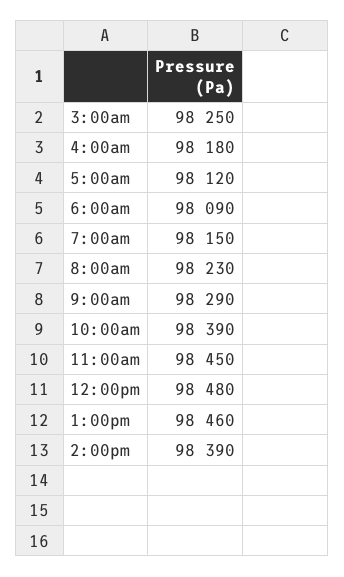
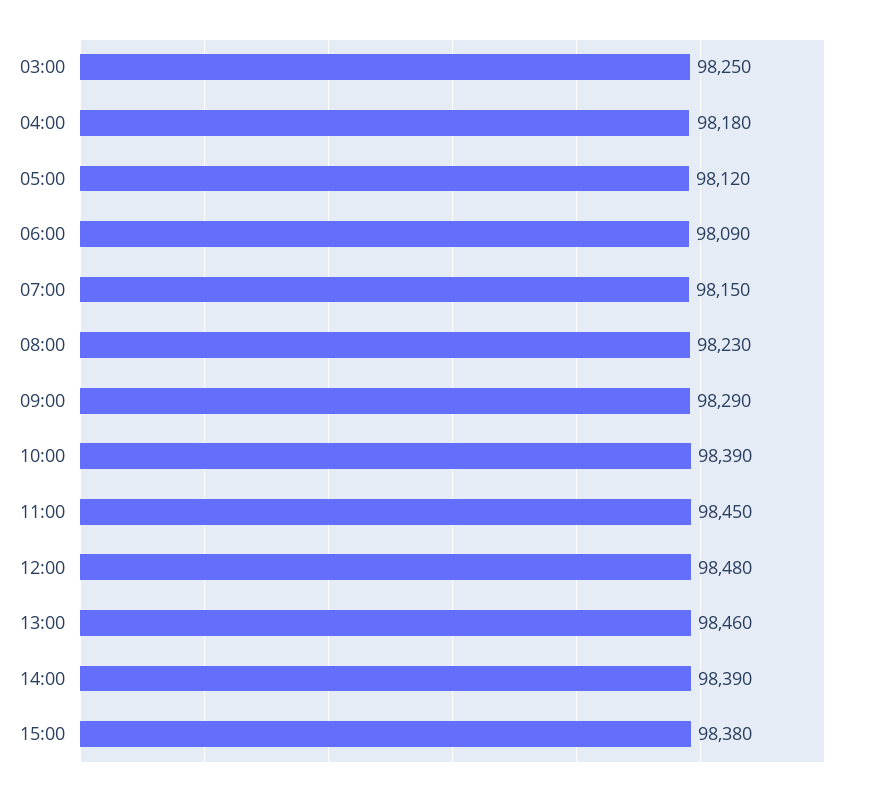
15:00: none -> 98380

